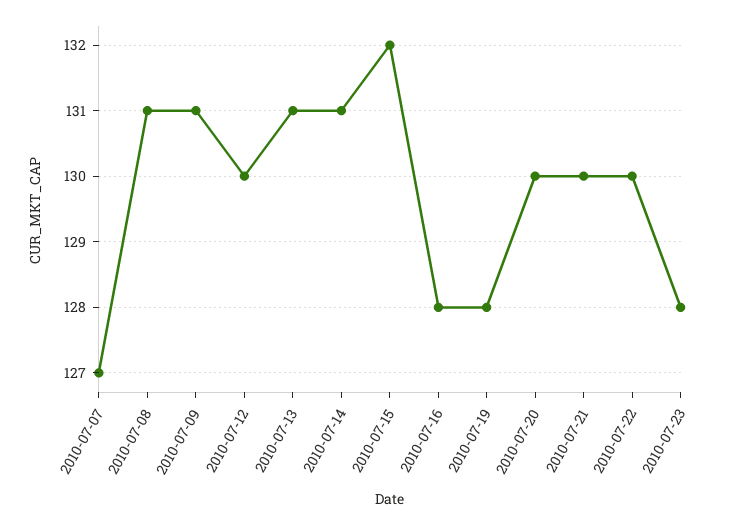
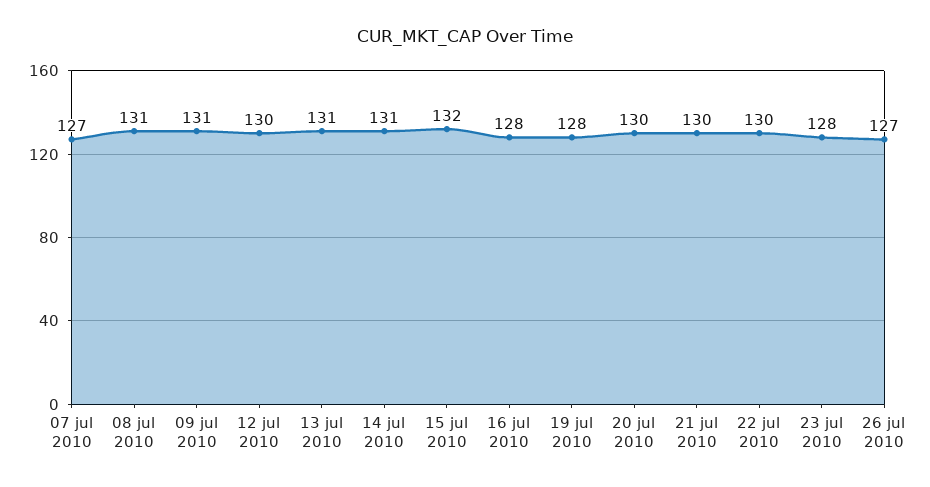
26 jul 2010: none -> 127

